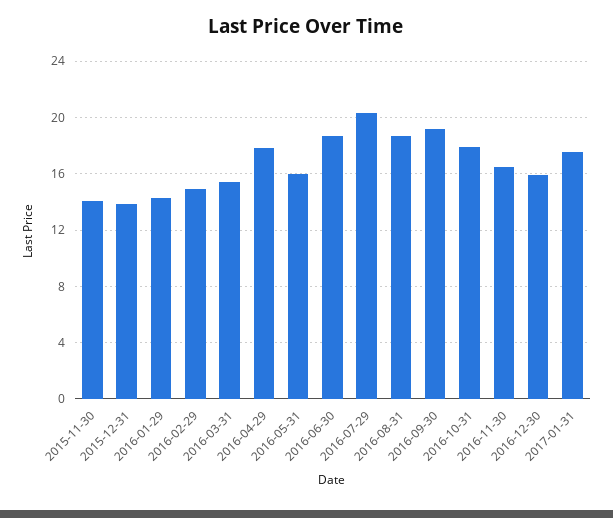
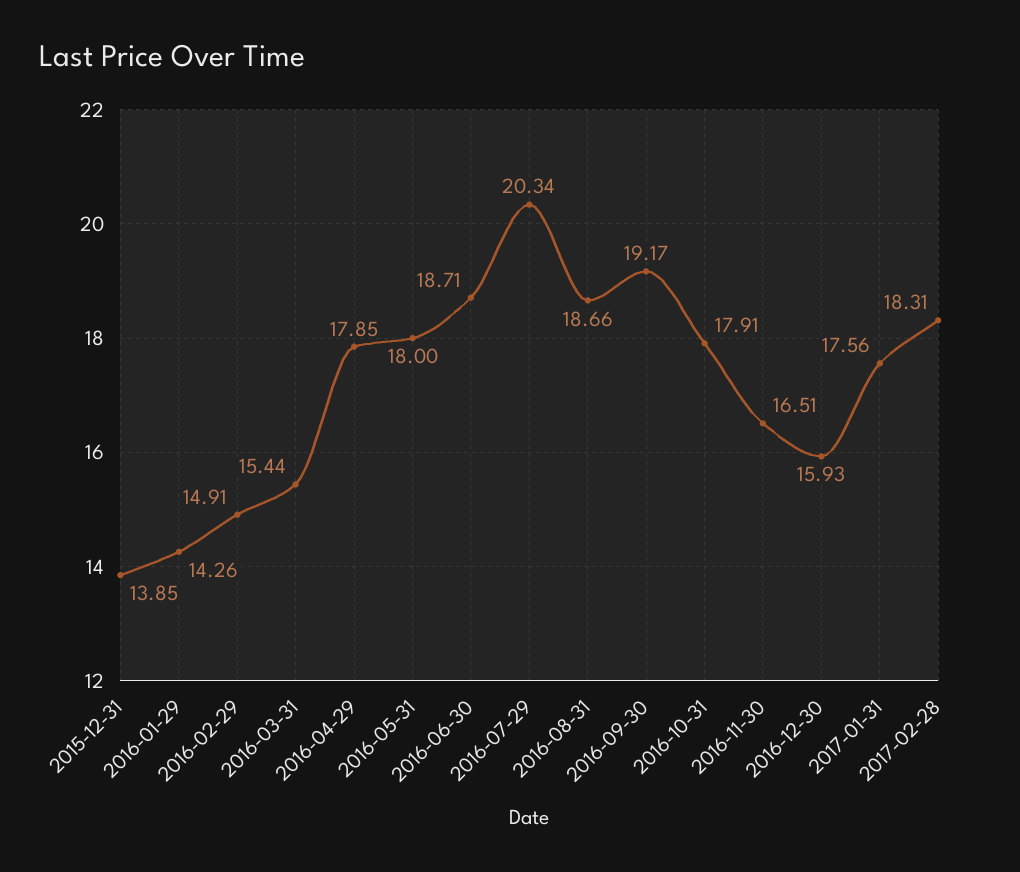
2015-11-30: 14 -> none
2016-05-31: 16 -> 18
2017-02-28: none -> 18.31

